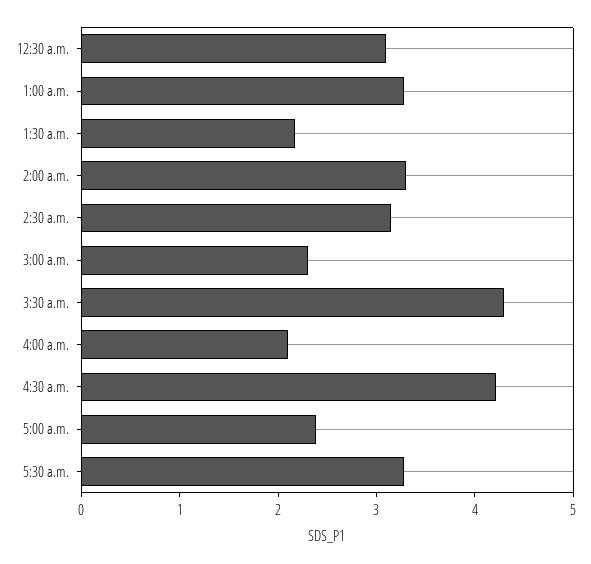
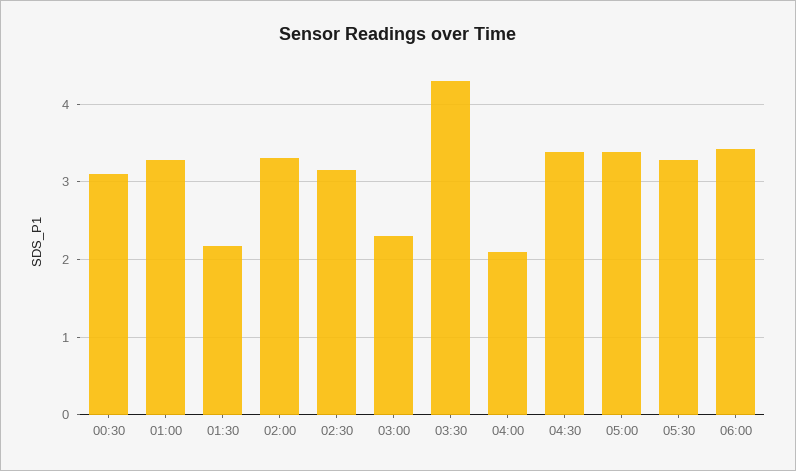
4:30 a.m.: 4.2 -> 3.4
5:00 a.m.: 2.4 -> 3.4
06:00: none -> 3.4

